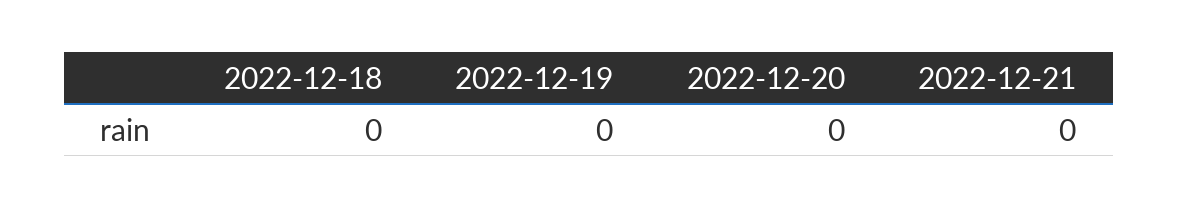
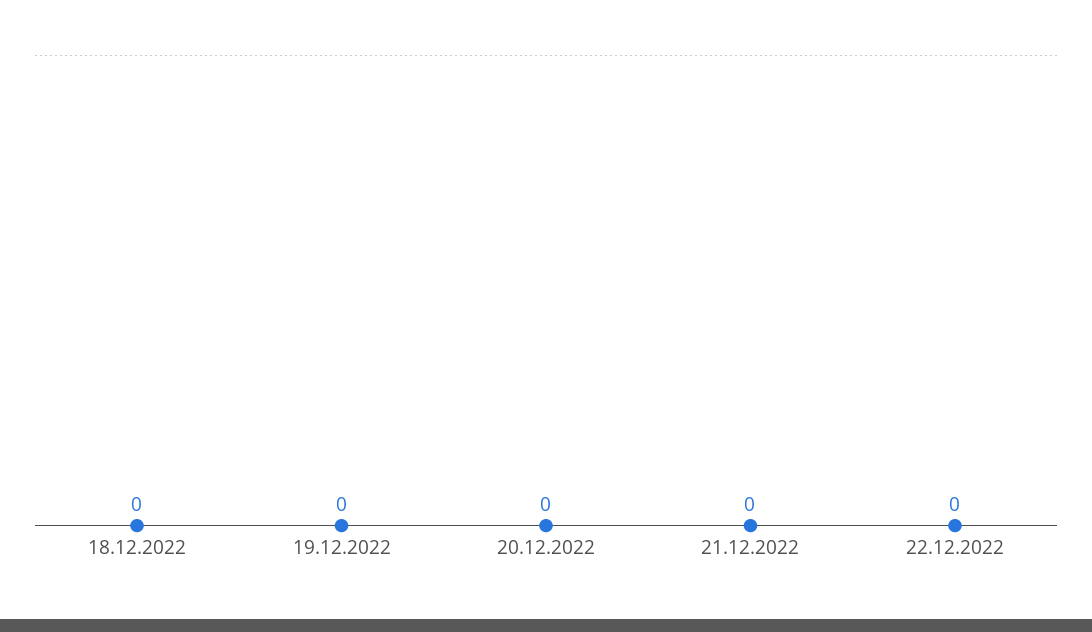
22.12.2022: none -> 0

